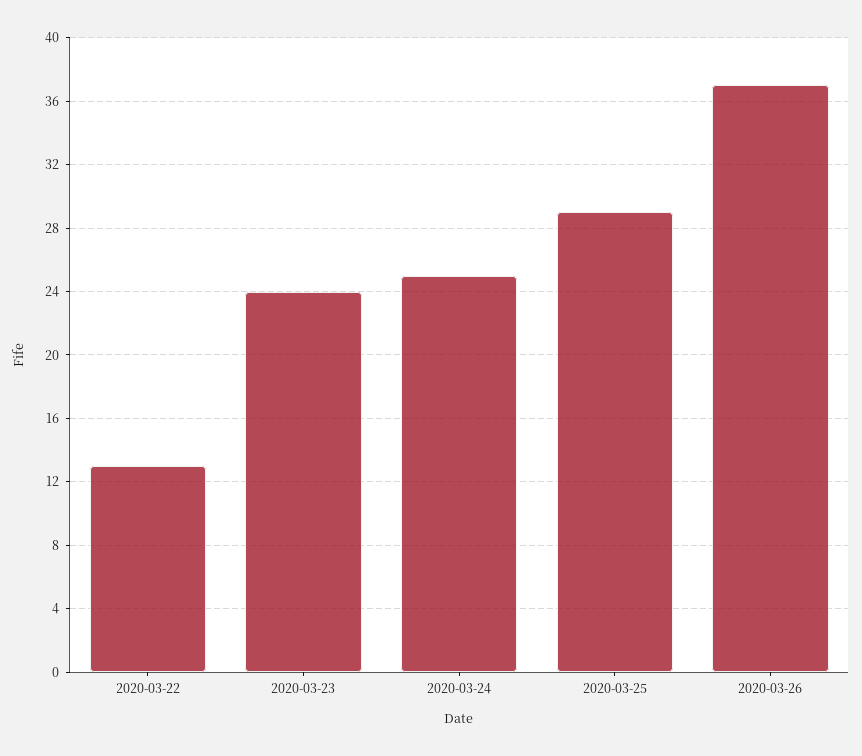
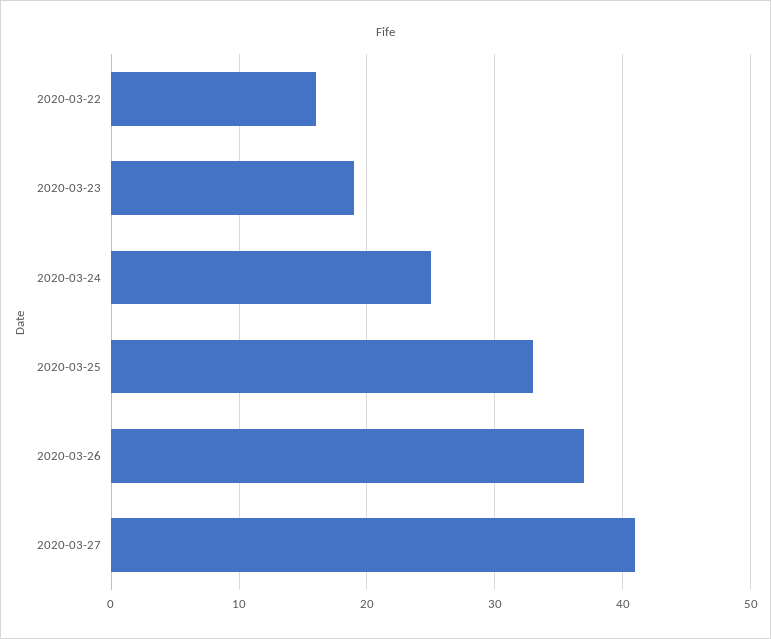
2020-03-22: 13 -> 16
2020-03-23: 24 -> 19
2020-03-25: 29 -> 33
2020-03-27: none -> 41

